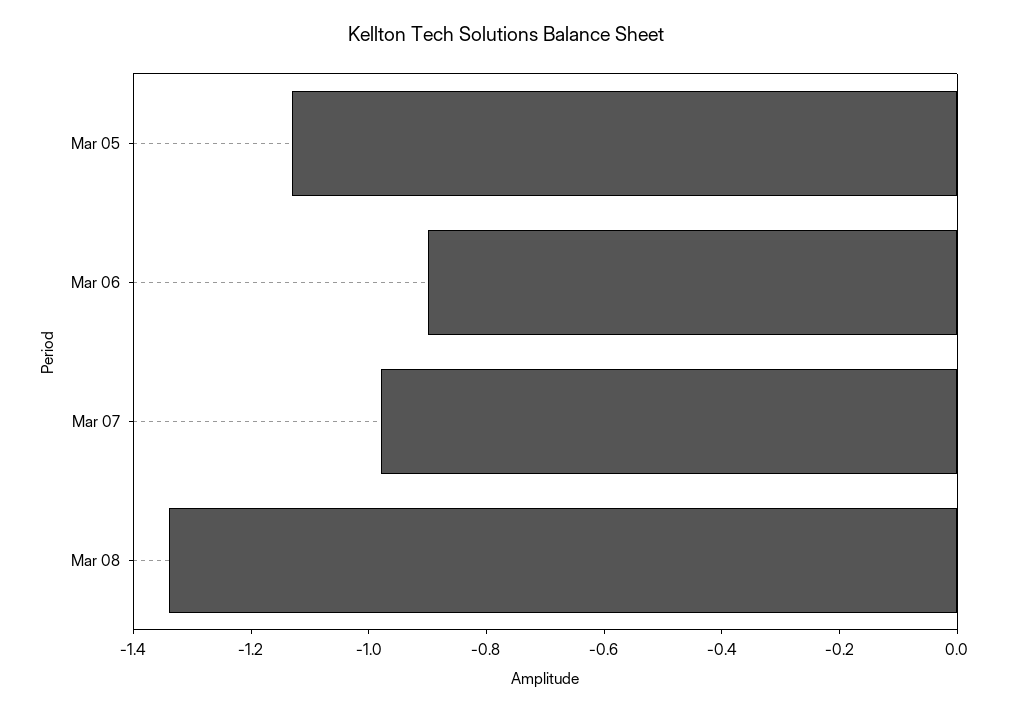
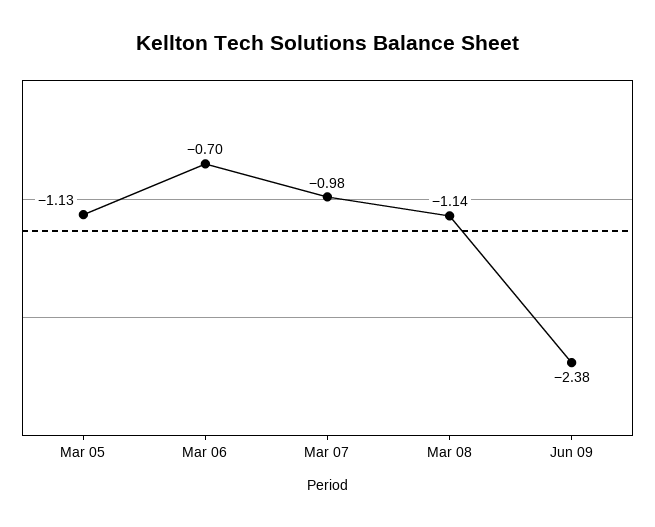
Mar 06: -0.9 -> -0.7
Mar 08: -1.35 -> -1.14
Jun 09: none -> -2.38

